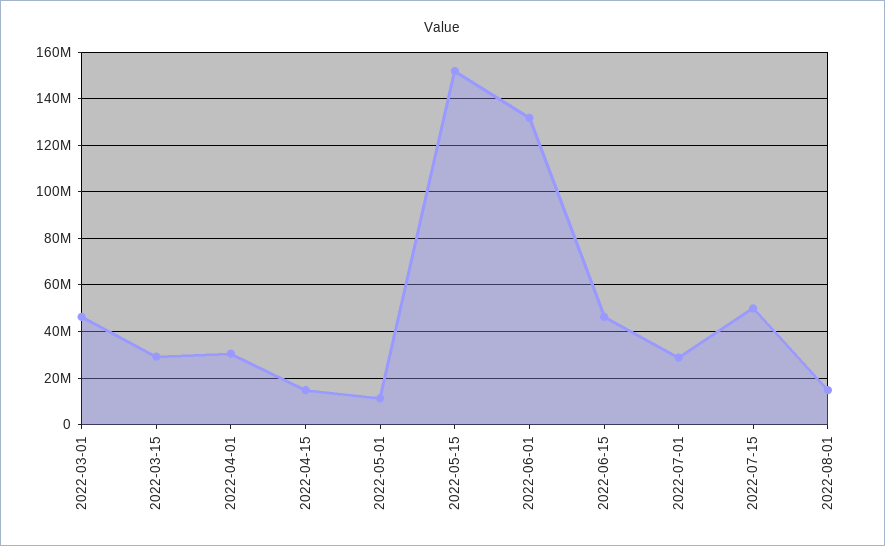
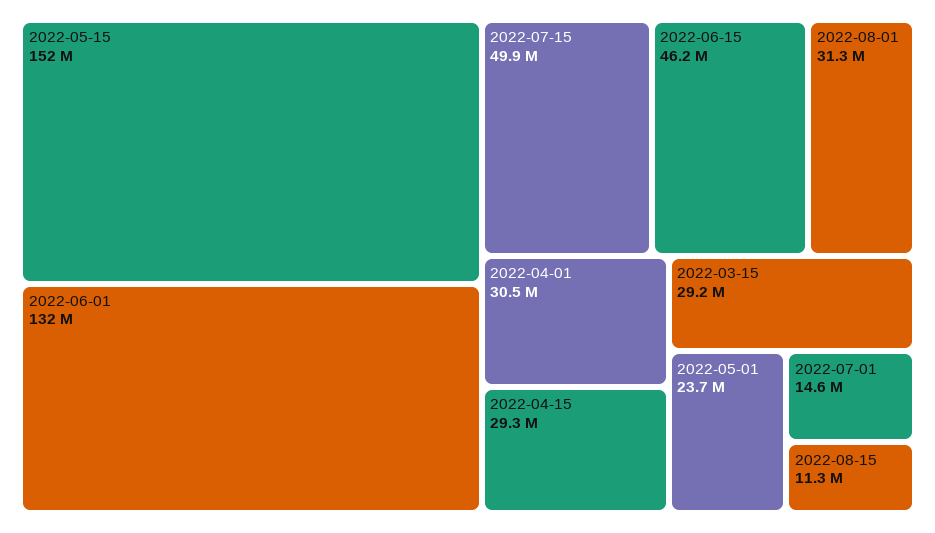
2022-03-01: 45000000 -> none
2022-04-15: 15000000 -> 29300000
2022-05-01: 10000000 -> 23700000
2022-07-01: 30000000 -> 14600000
2022-08-01: 15000000 -> 31300000
2022-08-15: none -> 11300000

